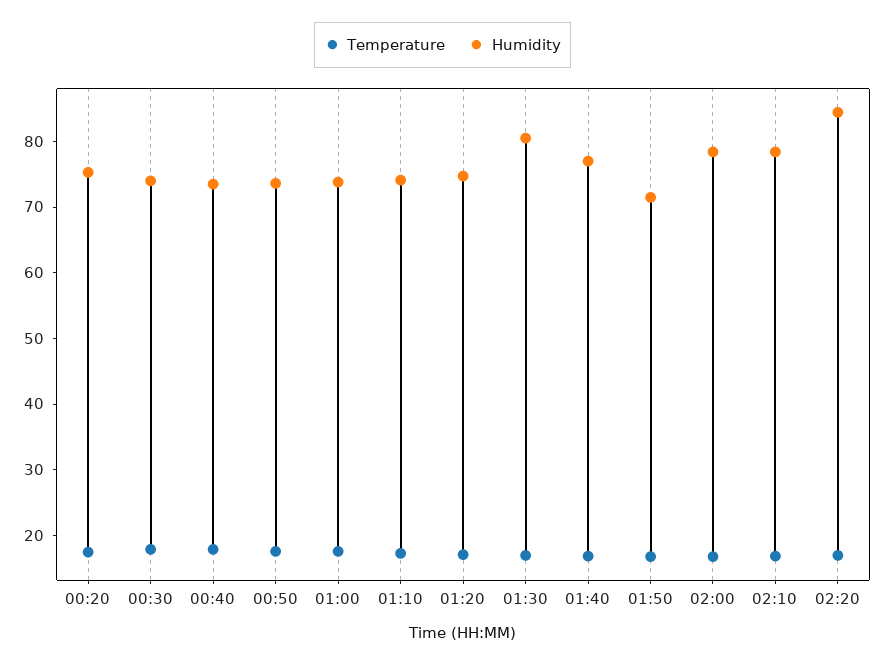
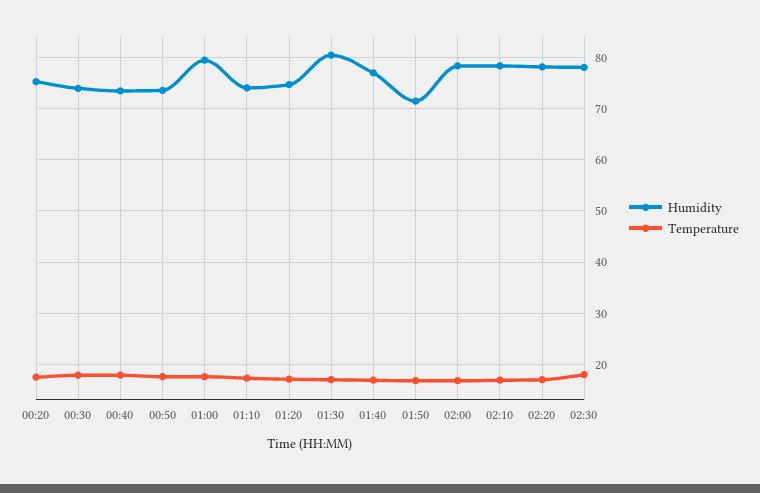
Humidity, 01:00: 74 -> 80
Humidity, 02:20: 84 -> 78
Humidity, 02:30: none -> 78
Temperature, 02:30: none -> 18

